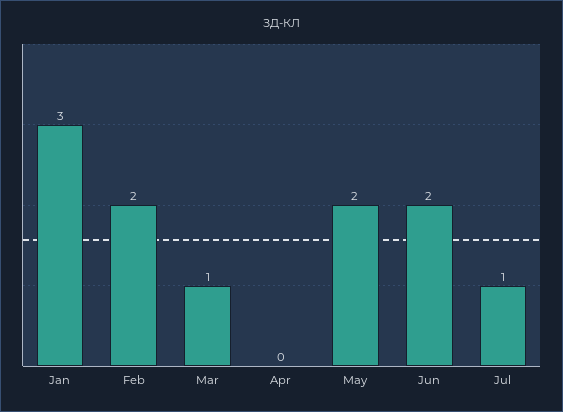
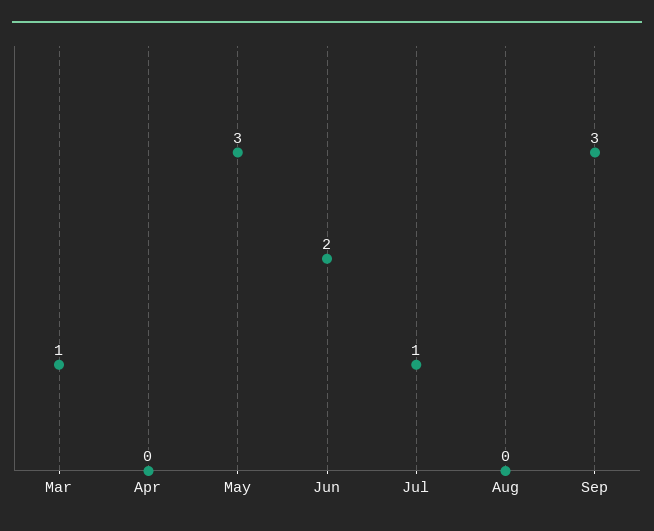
Jan: 3 -> none
Feb: 2 -> none
May: 2 -> 3
Aug: none -> 0
Sep: none -> 3

